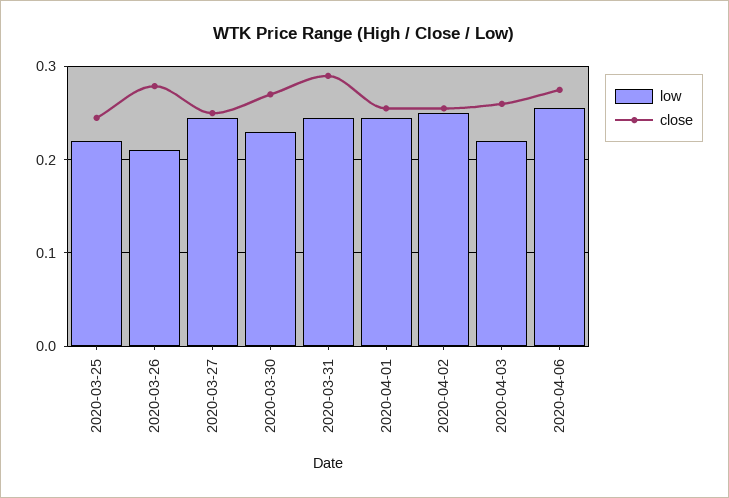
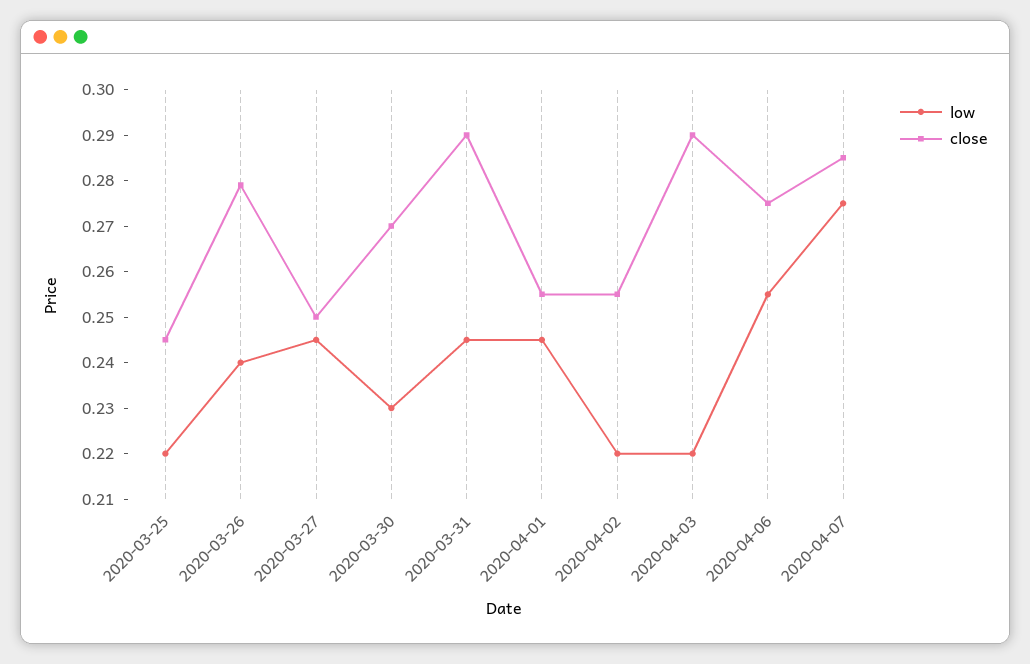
low, 2020-03-26: 0.21 -> 0.24
low, 2020-04-02: 0.25 -> 0.22
close, 2020-04-03: 0.26 -> 0.29
low, 2020-04-07: none -> 0.275
close, 2020-04-07: none -> 0.285

